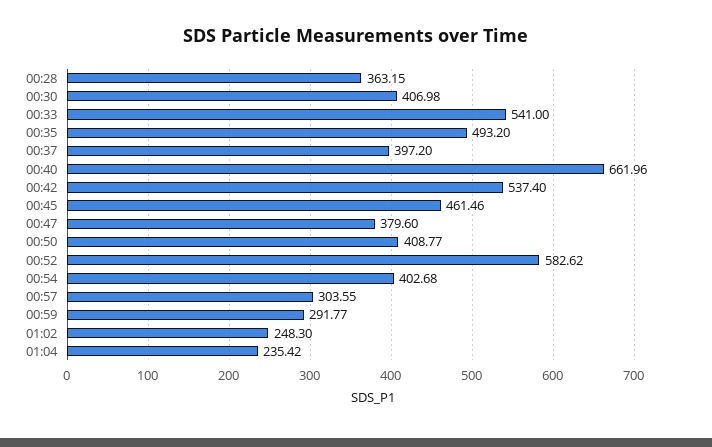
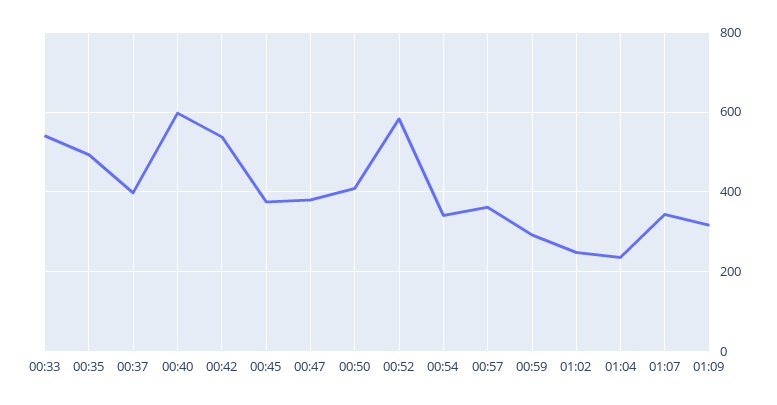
00:28: 363.15 -> none
00:30: 406.98 -> none
00:40: 661.96 -> 600
00:45: 461.46 -> 380
00:54: 402.68 -> 340
00:57: 303.55 -> 360
01:07: none -> 340
01:09: none -> 320

